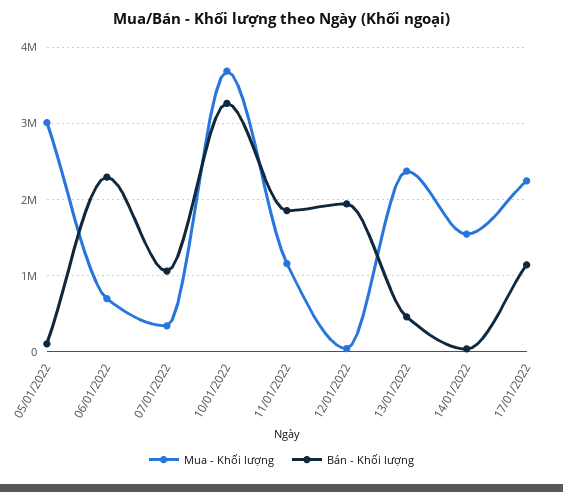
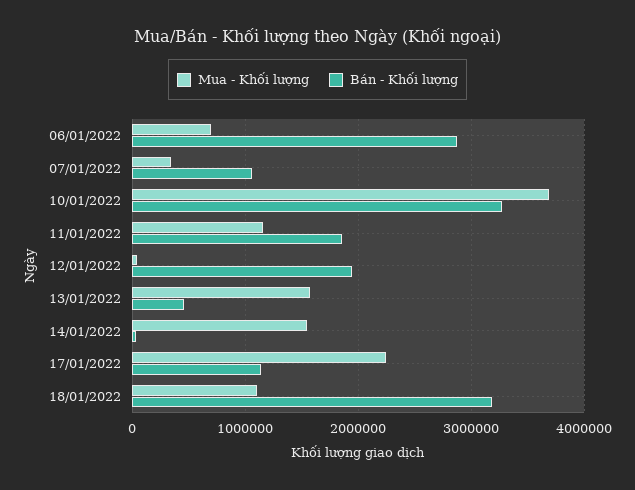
Mua - Khối lượng, 05/01/2022: 3000000 -> none
Bán - Khối lượng, 05/01/2022: 100000 -> none
Bán - Khối lượng, 06/01/2022: 2300000 -> 2900000
Mua - Khối lượng, 13/01/2022: 2400000 -> 1600000
Mua - Khối lượng, 18/01/2022: none -> 1100000
Bán - Khối lượng, 18/01/2022: none -> 3200000

